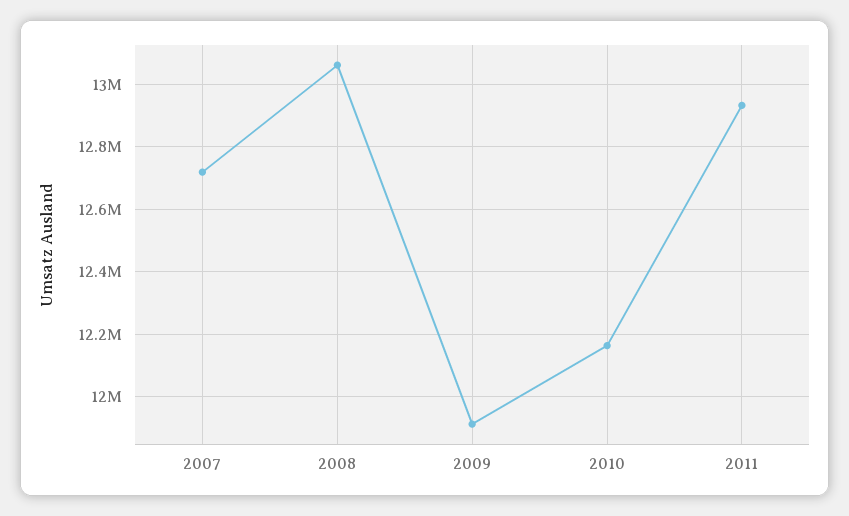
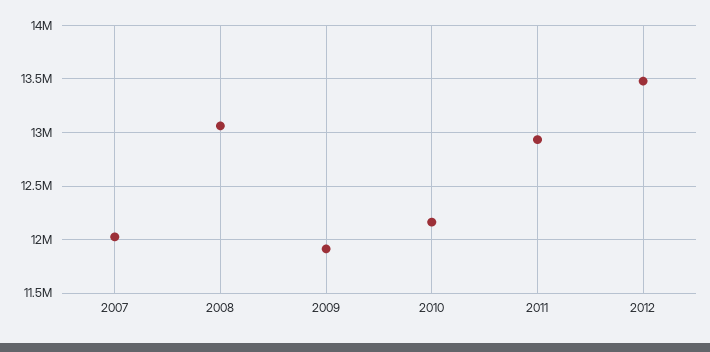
2007: 12720000 -> 12000000
2012: none -> 13500000

